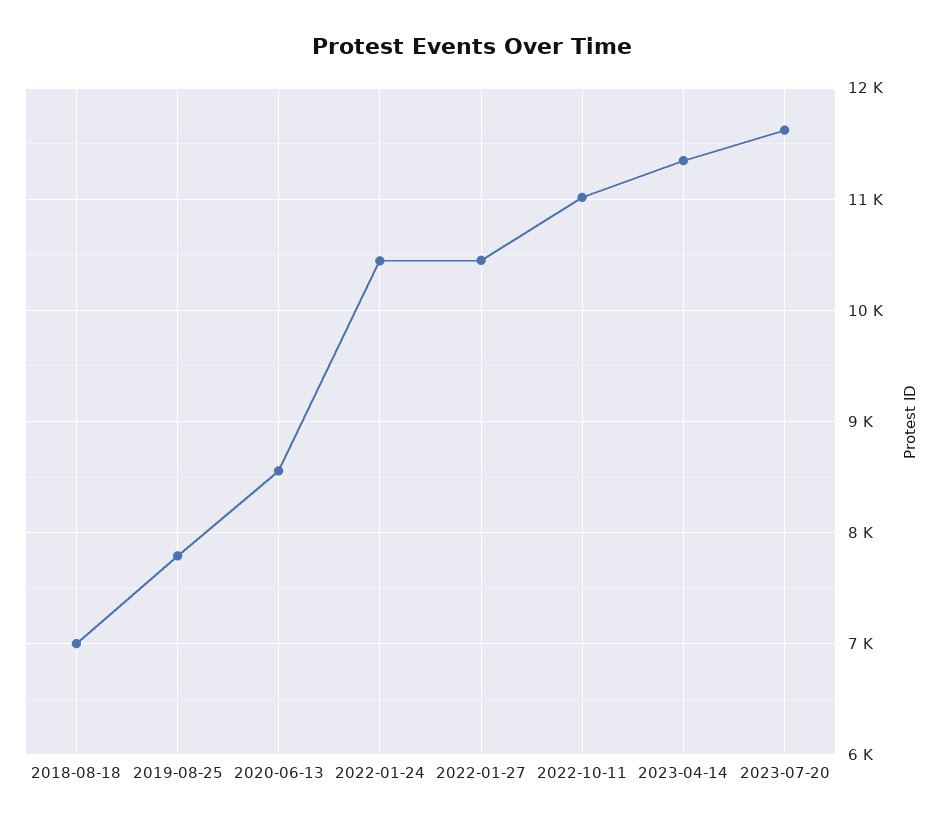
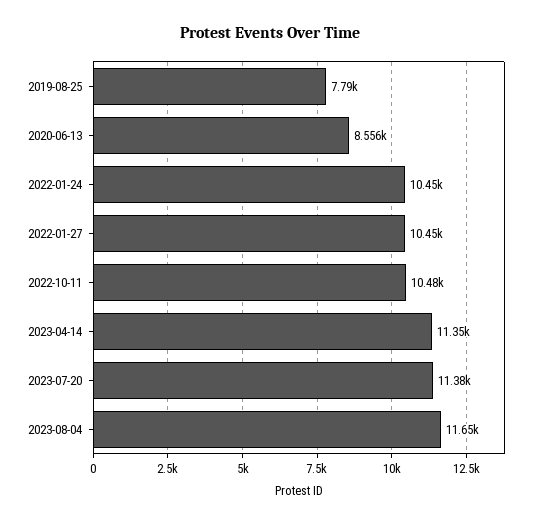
2018-08-18: 7000 -> none
2022-10-11: 11000 -> 10480
2023-07-20: 11600 -> 11380
2023-08-04: none -> 11650

